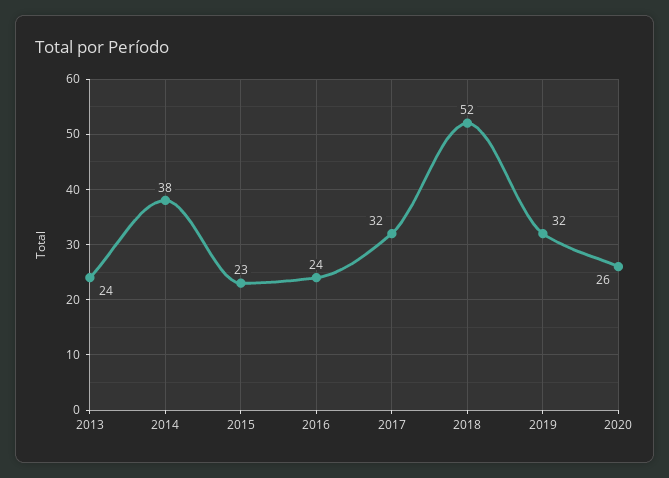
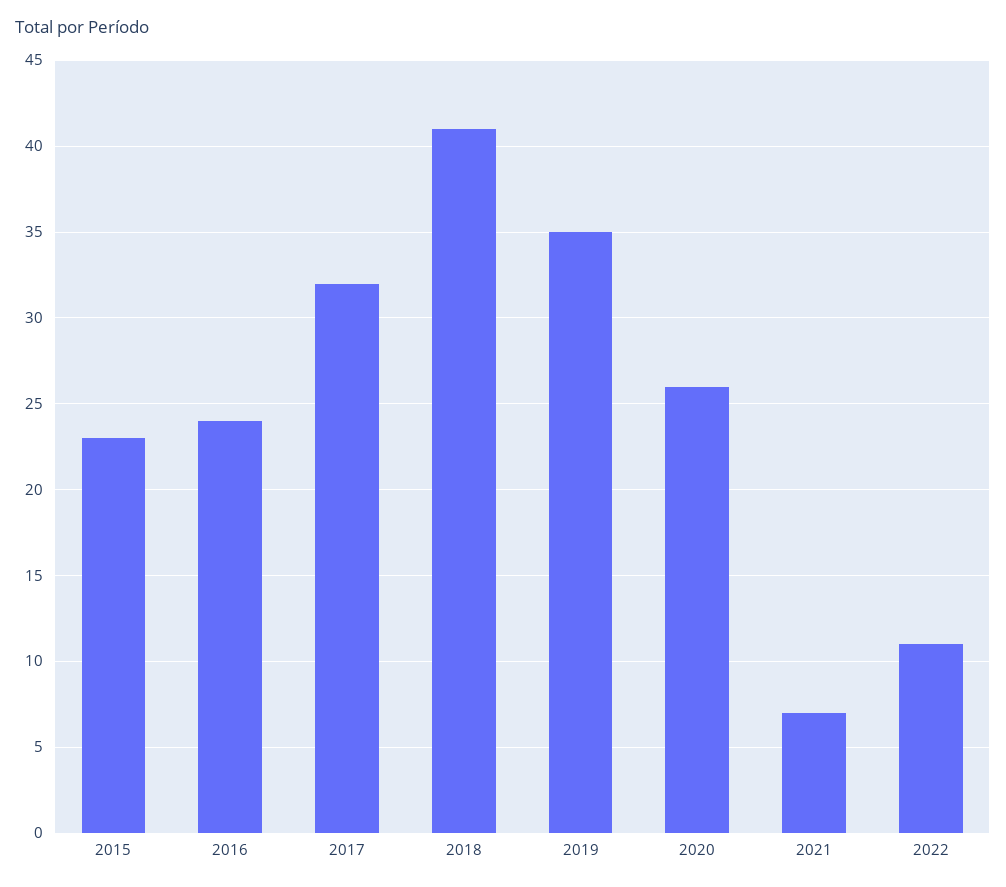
2013: 24 -> none
2014: 38 -> none
2018: 52 -> 41
2019: 32 -> 35
2021: none -> 7
2022: none -> 11

